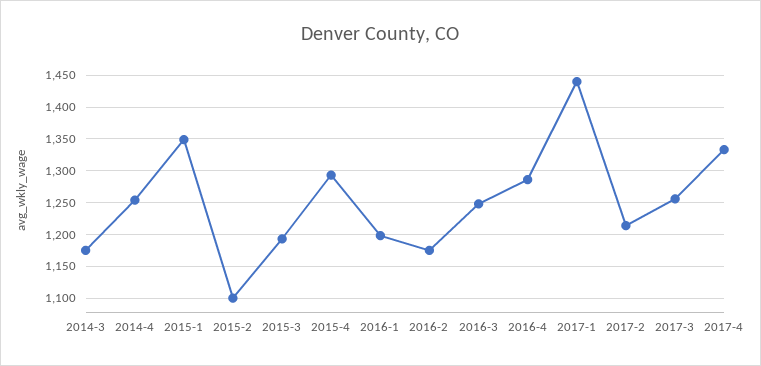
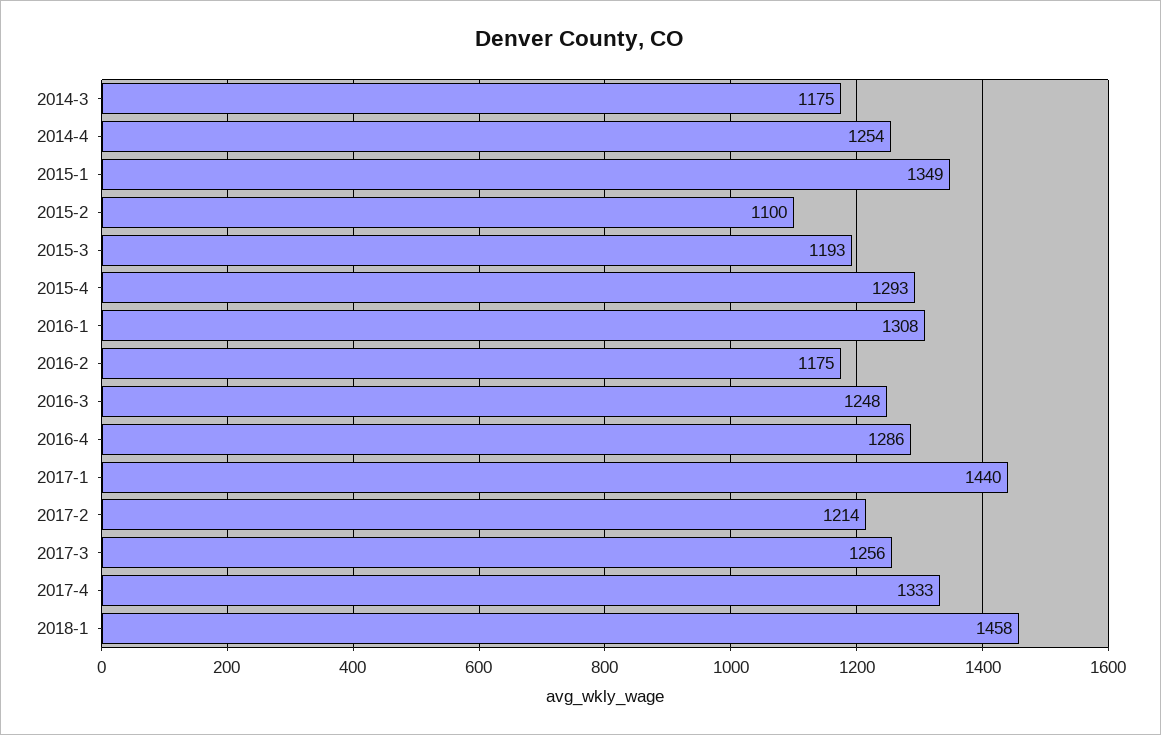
2016-1: 1200 -> 1308
2018-1: none -> 1458

